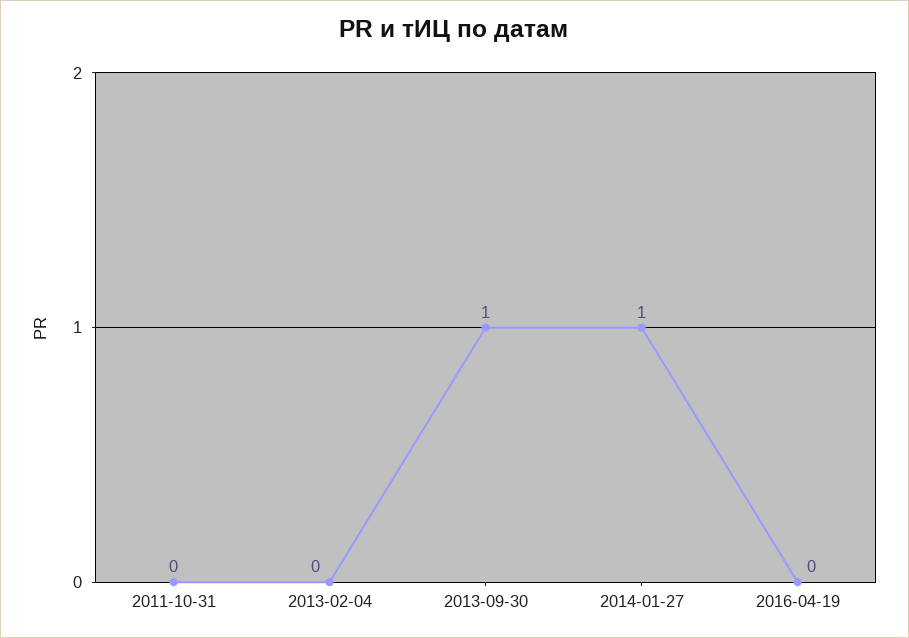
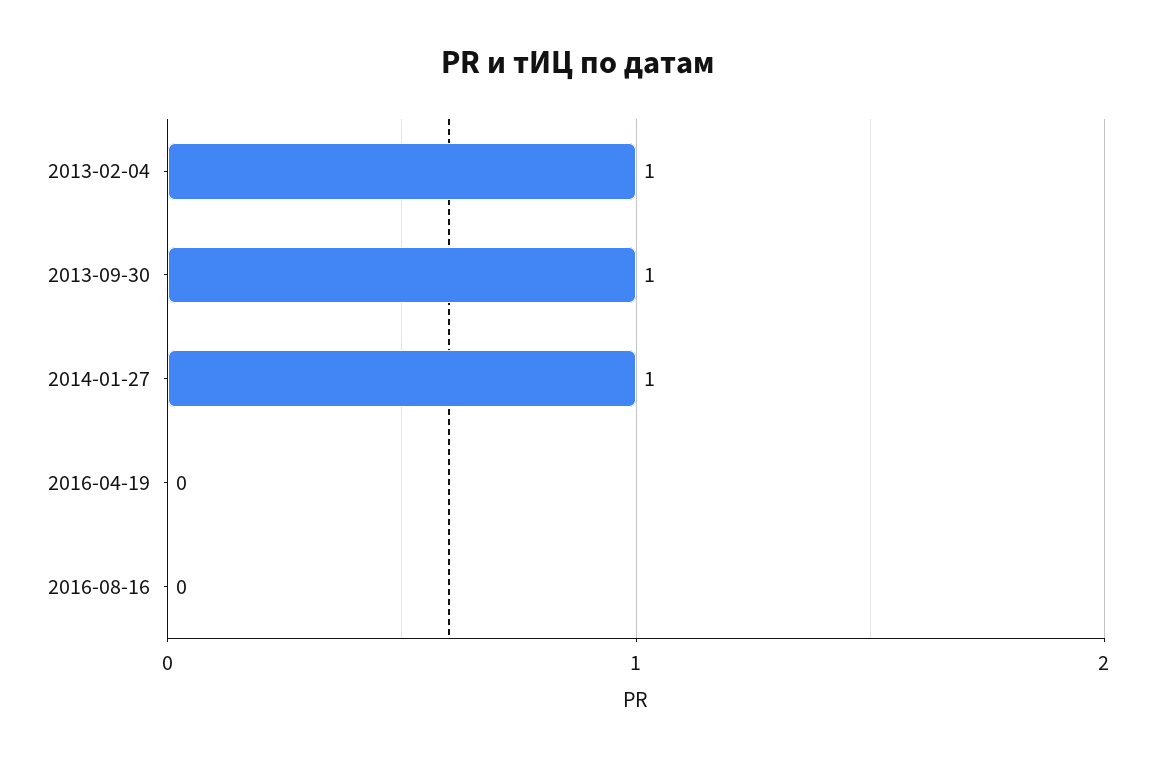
2011-10-31: 0 -> none
2013-02-04: 0 -> 1
2016-08-16: none -> 0

